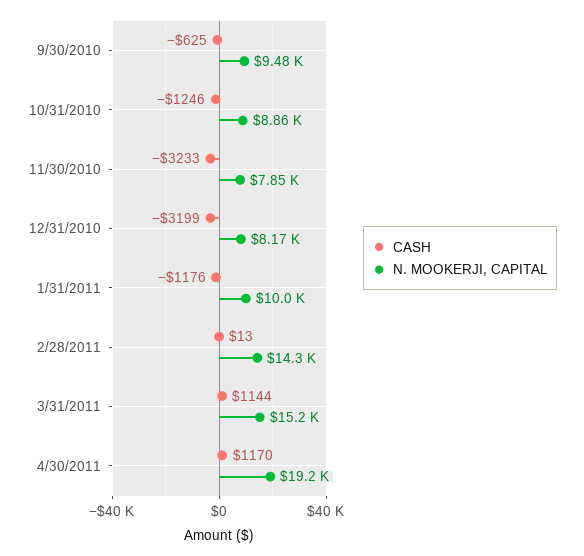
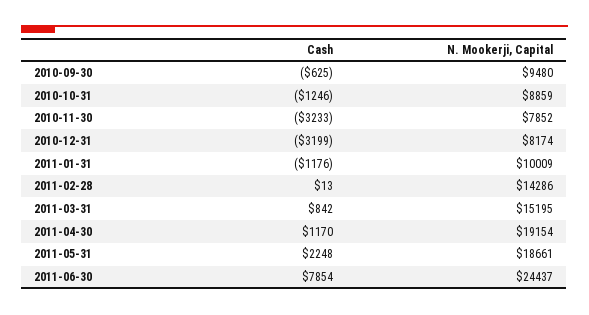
CASH, 3/31/2011: 1144 -> 842
CASH, 2011-05-31: none -> 2248
N. MOOKERJI, CAPITAL, 2011-05-31: none -> 18661
CASH, 2011-06-30: none -> 7854
N. MOOKERJI, CAPITAL, 2011-06-30: none -> 24437

